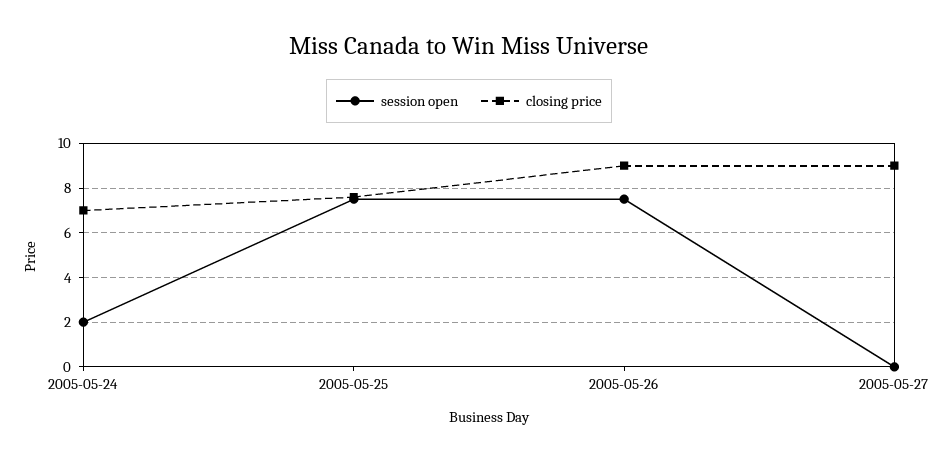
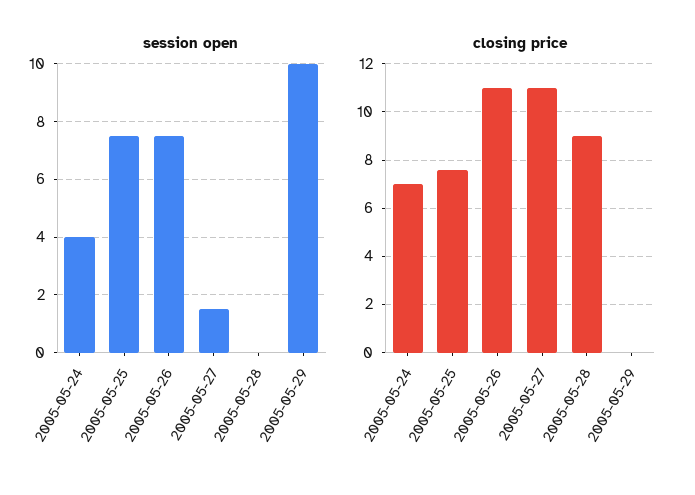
session open, 2005-05-24: 2 -> 4
closing price, 2005-05-26: 9 -> 11
session open, 2005-05-27: 0 -> 1.5
closing price, 2005-05-27: 9 -> 11
session open, 2005-05-28: none -> 0
session open, 2005-05-29: none -> 10
closing price, 2005-05-28: none -> 9
closing price, 2005-05-29: none -> 0

